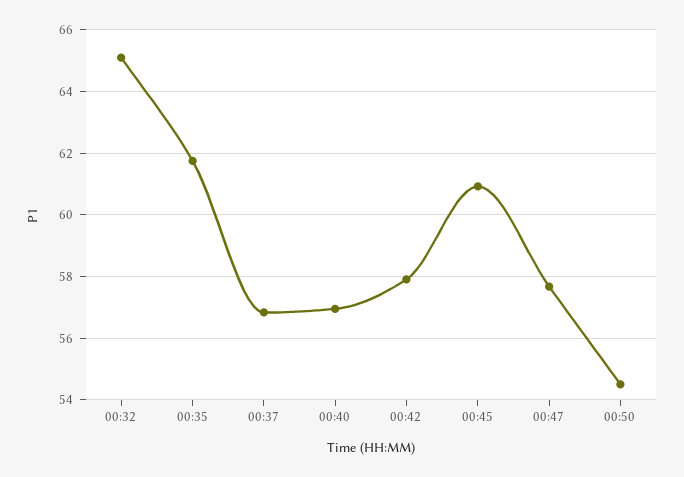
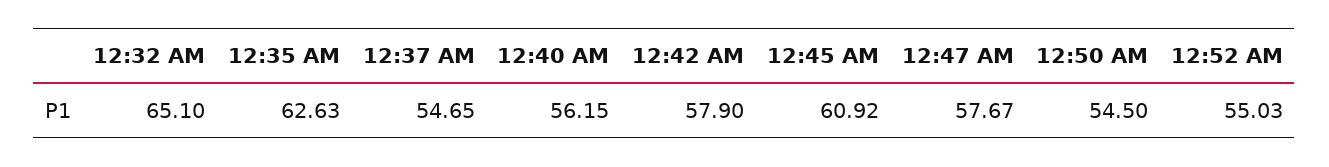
00:35: 61.8 -> 62.63
00:37: 56.8 -> 54.65
00:40: 57 -> 56.15
12:52 AM: none -> 55.03

